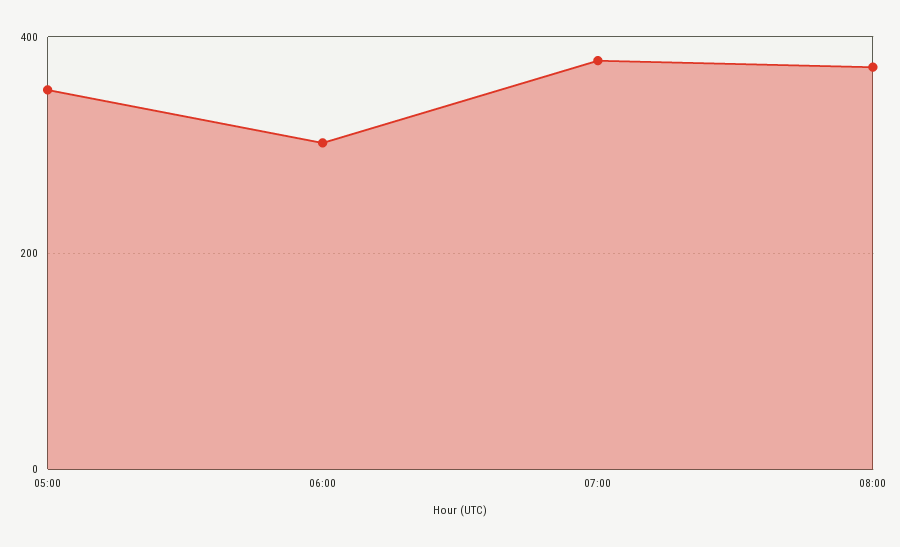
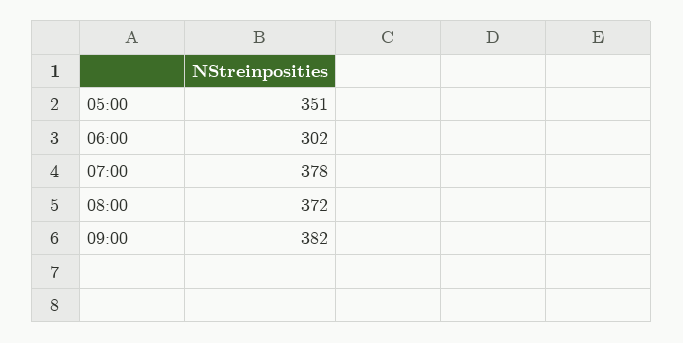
09:00: none -> 382

